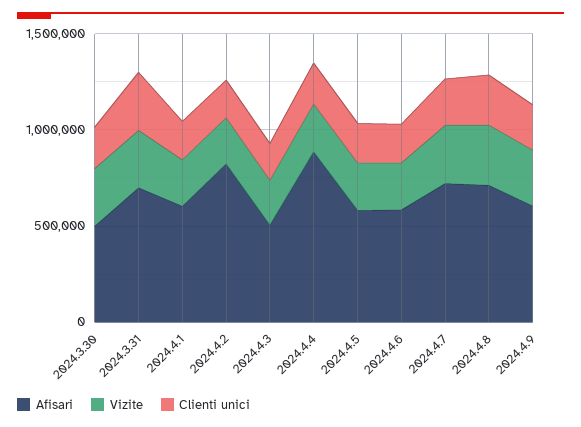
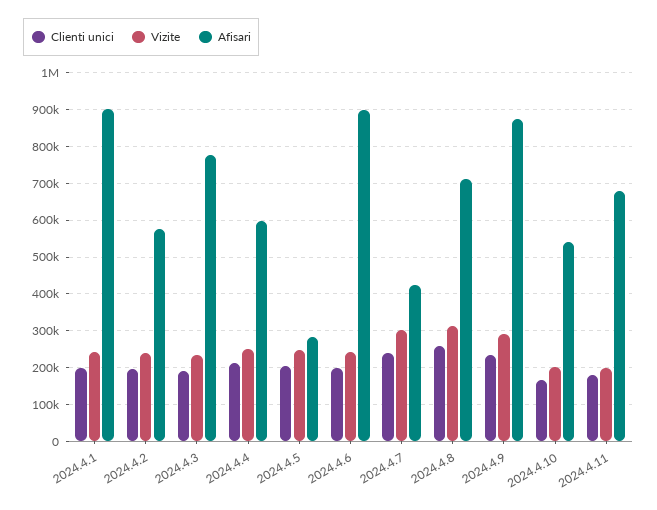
Afisari, 2024.3.30: 500000 -> none
Vizite, 2024.3.30: 300000 -> none
Clienti unici, 2024.3.30: 200000 -> none
Afisari, 2024.3.31: 700000 -> none
Vizite, 2024.3.31: 300000 -> none
Clienti unici, 2024.3.31: 300000 -> none
Afisari, 2024.4.1: 600000 -> 900000
Afisari, 2024.4.2: 800000 -> 580000
Afisari, 2024.4.3: 500000 -> 780000
Afisari, 2024.4.4: 900000 -> 600000
Afisari, 2024.4.5: 600000 -> 280000
Afisari, 2024.4.6: 600000 -> 900000
Afisari, 2024.4.7: 700000 -> 420000
Afisari, 2024.4.9: 600000 -> 880000
Clienti unici, 2024.4.10: none -> 160000
Vizite, 2024.4.10: none -> 200000
Afisari, 2024.4.10: none -> 540000
Clienti unici, 2024.4.11: none -> 180000
Vizite, 2024.4.11: none -> 200000
Afisari, 2024.4.11: none -> 680000

